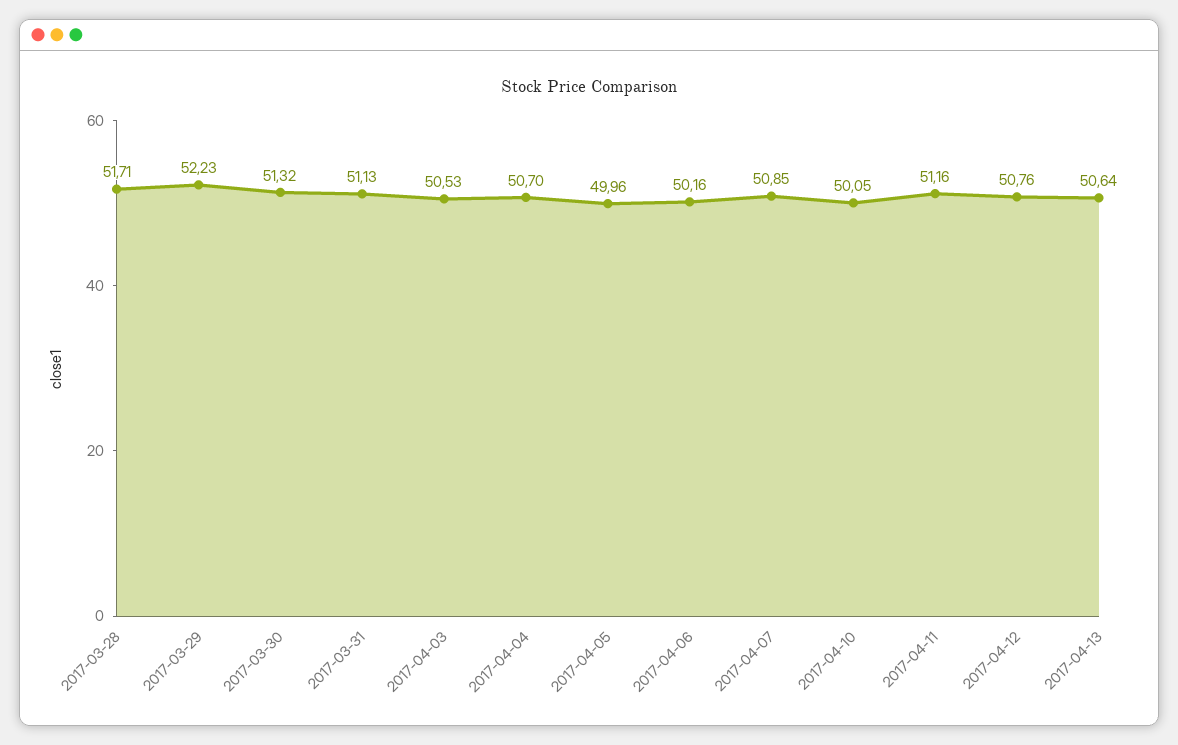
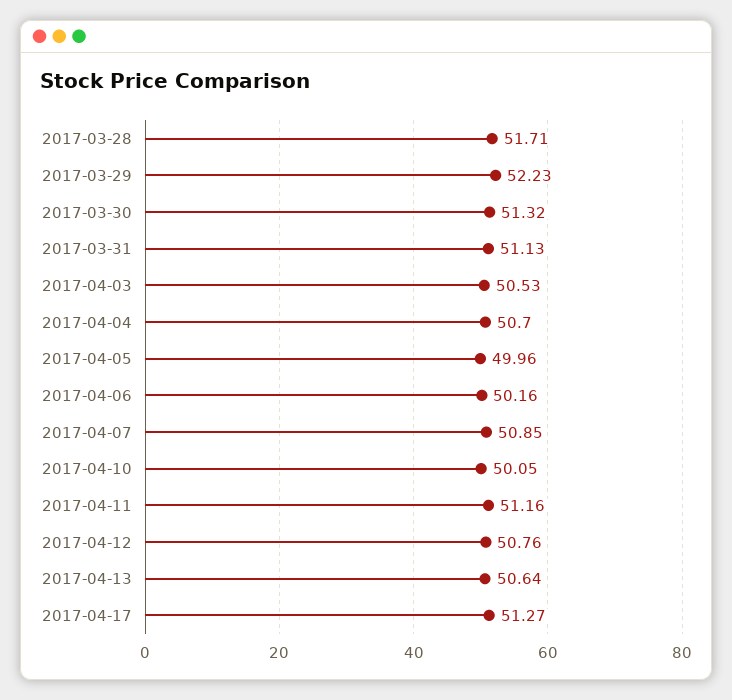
2017-04-17: none -> 51.27

